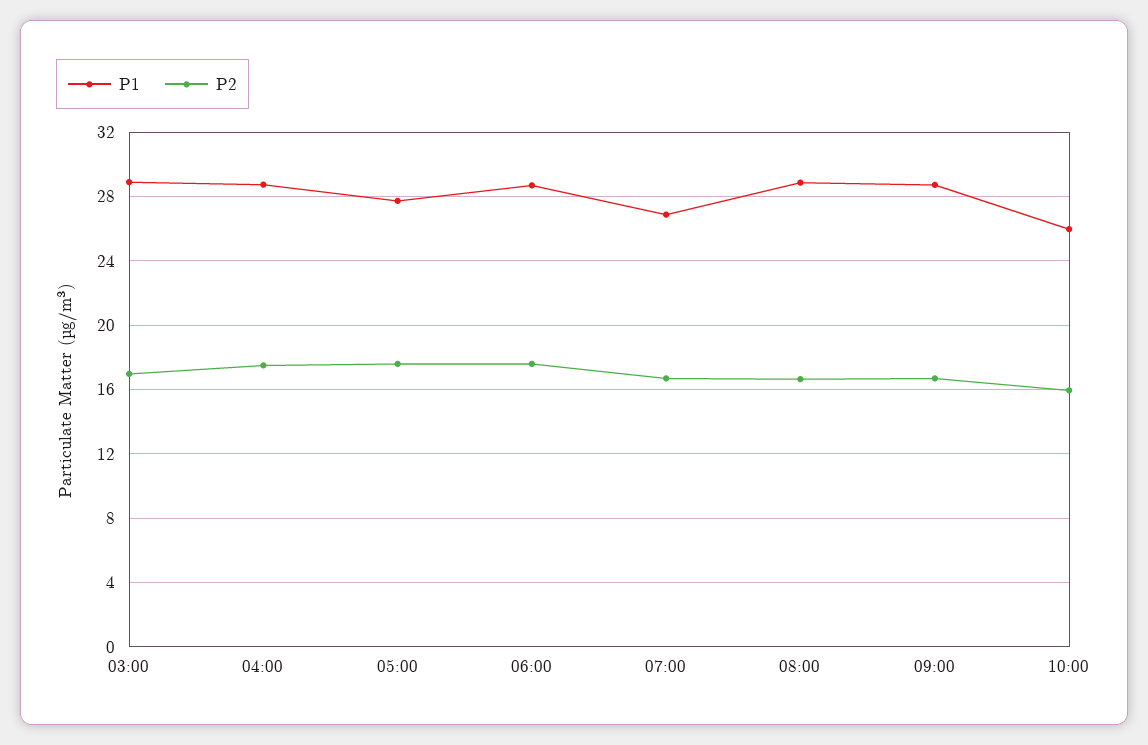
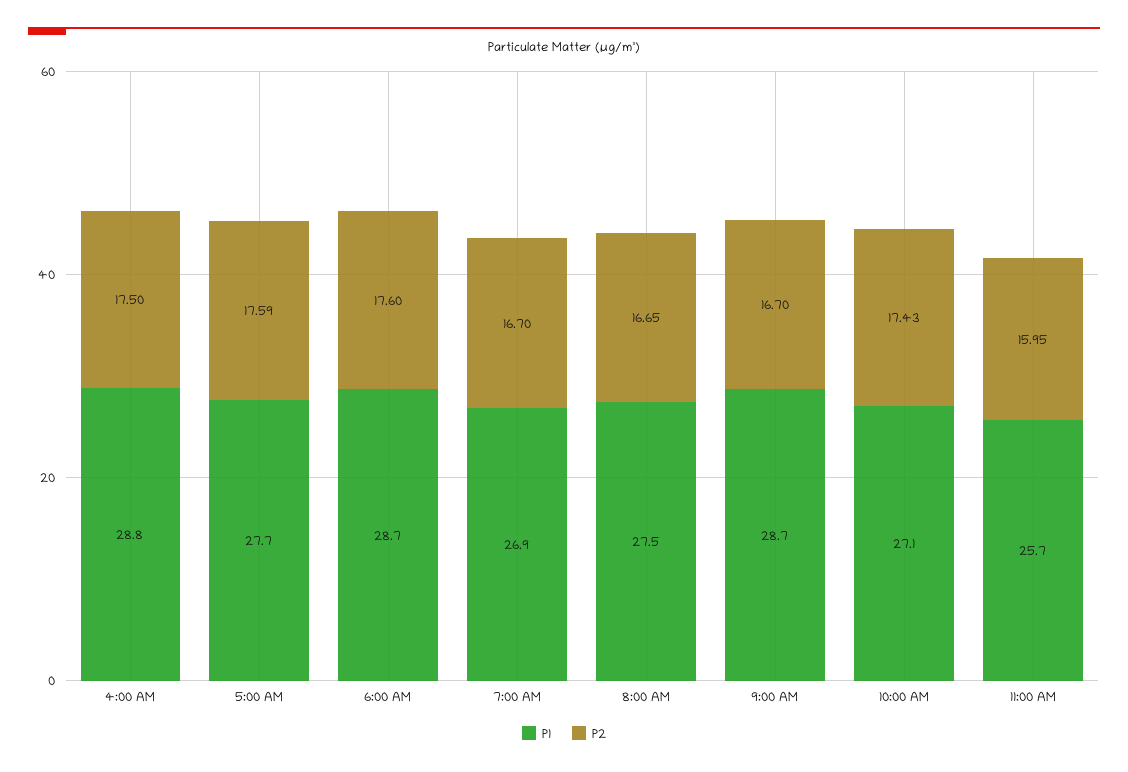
P1, 03:00: 29 -> none
P2, 03:00: 17 -> none
P1, 08:00: 29 -> 27.5
P1, 10:00: 26 -> 27.1
P2, 10:00: 16 -> 17.43
P1, 11:00 AM: none -> 25.7
P2, 11:00 AM: none -> 15.95

